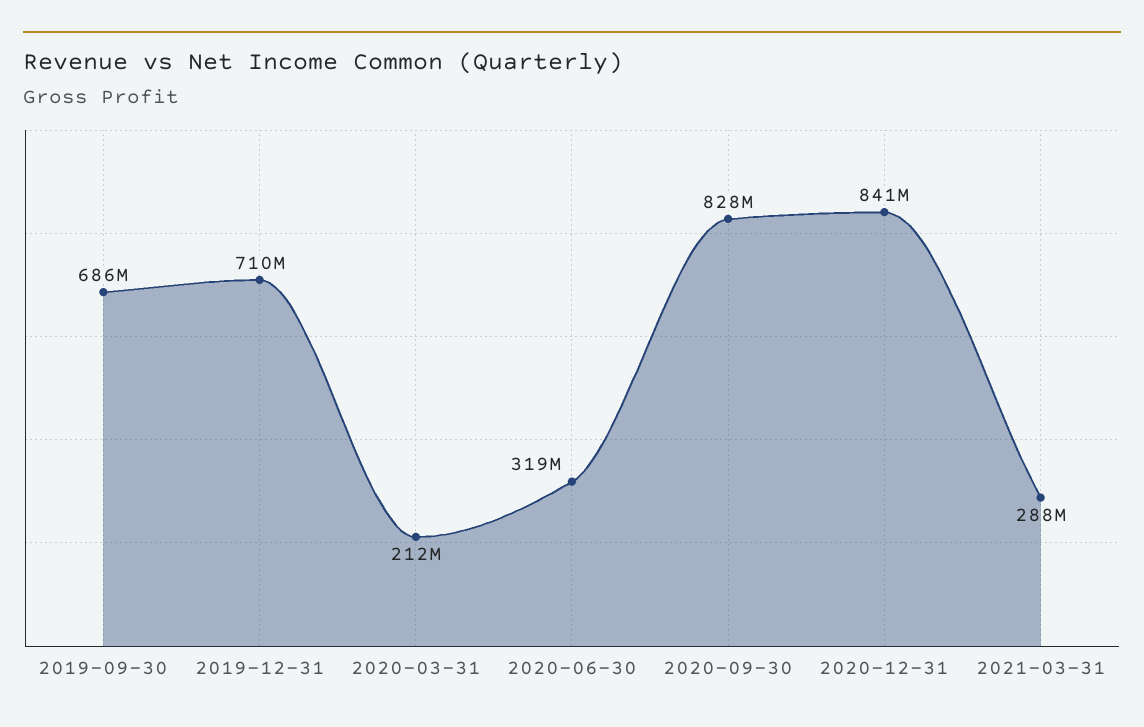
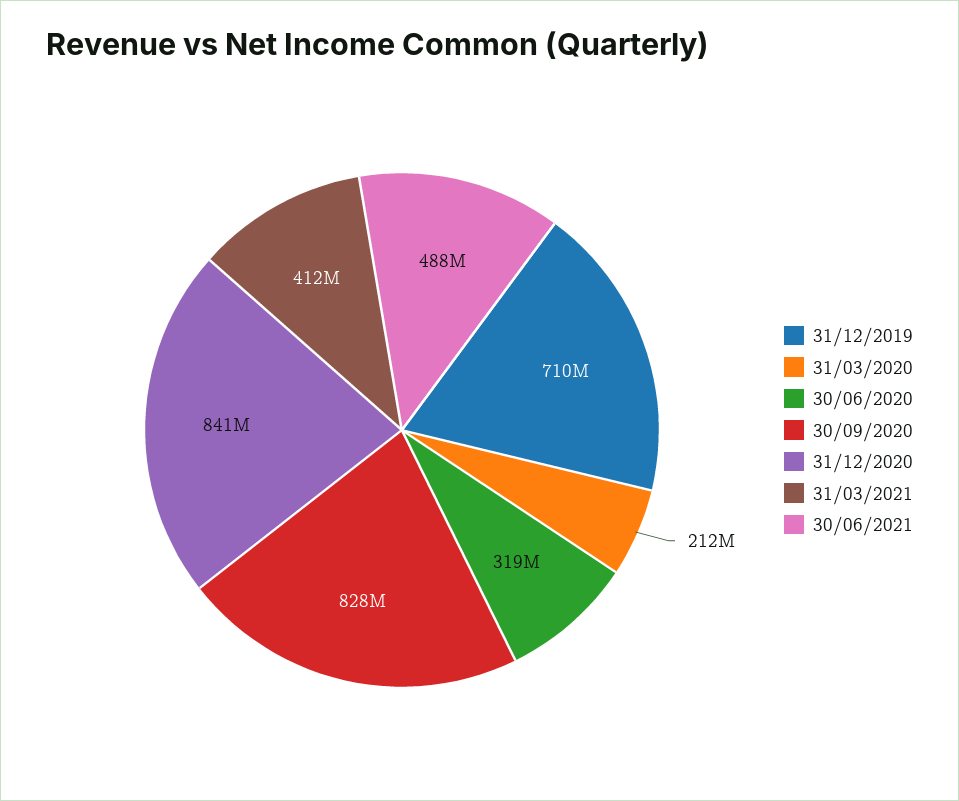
2019-09-30: 686000000 -> none
2021-03-31: 288000000 -> 412000000
30/06/2021: none -> 488000000

